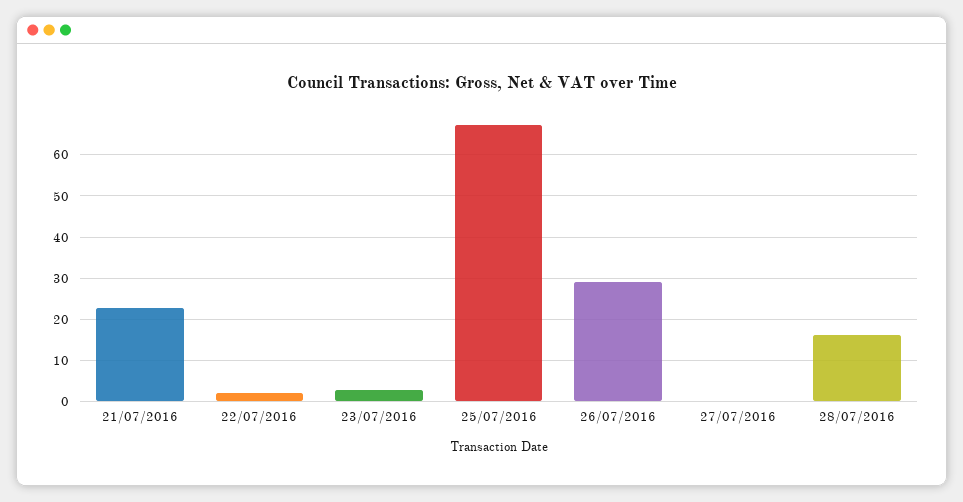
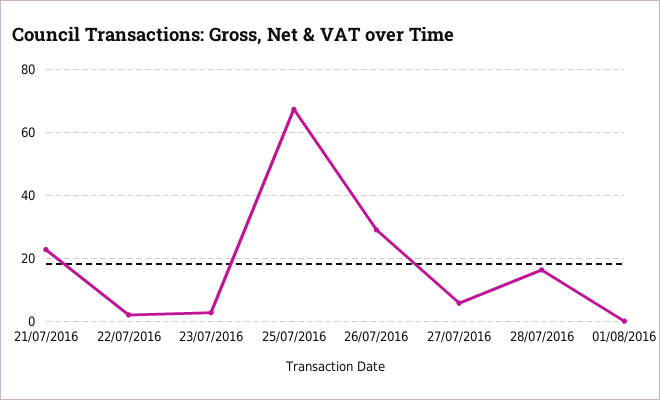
27/07/2016: 0 -> 6
01/08/2016: none -> 0

